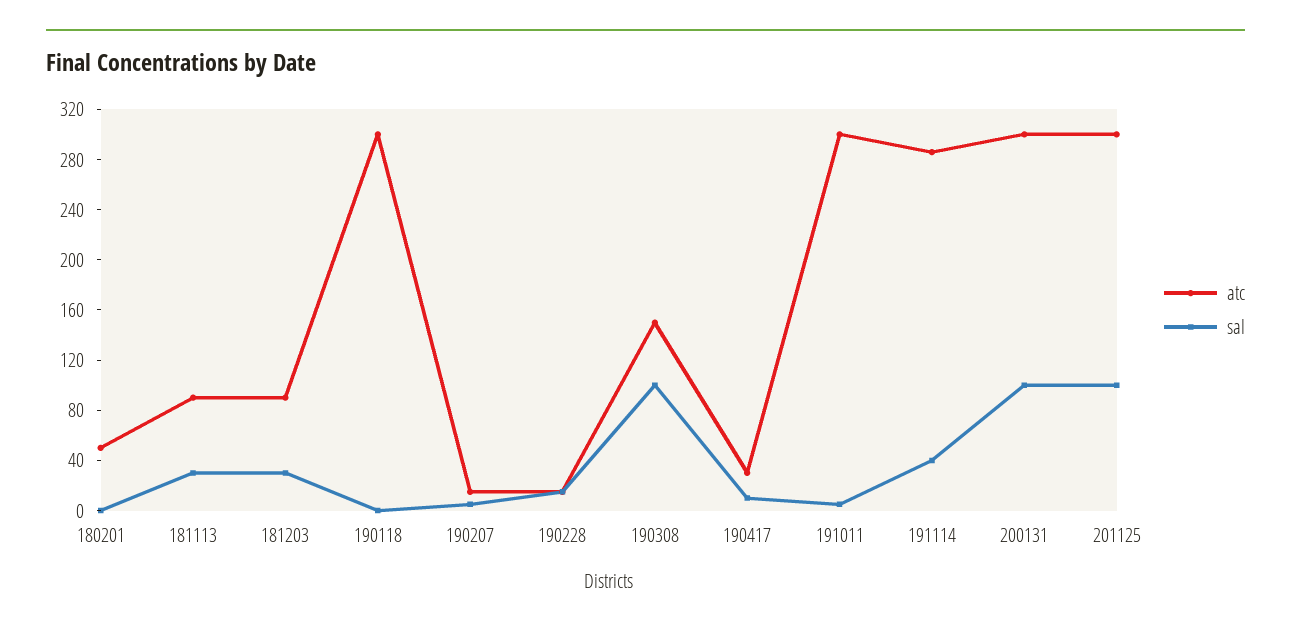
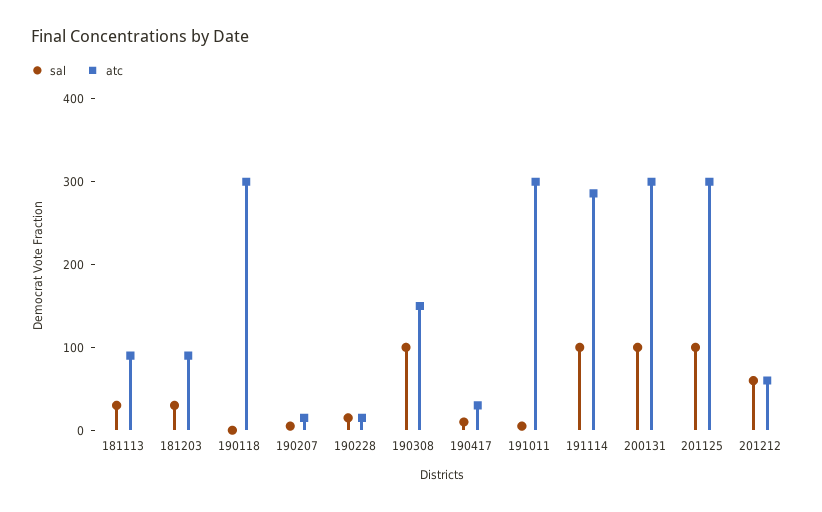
atc, 180201: 50 -> none
sal, 180201: 0 -> none
sal, 191114: 40 -> 100
sal, 201212: none -> 60
atc, 201212: none -> 60

